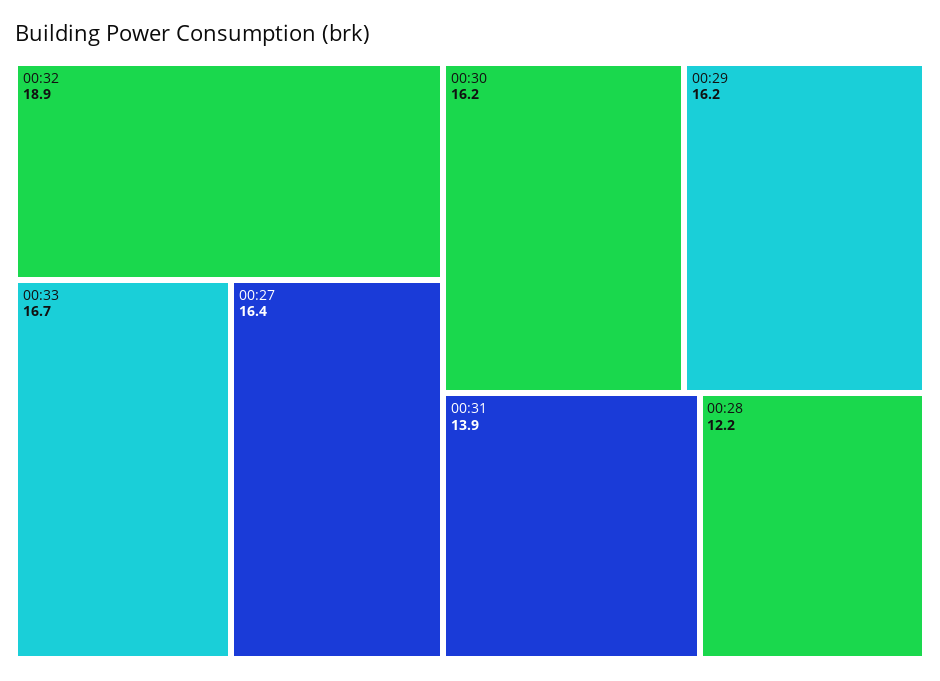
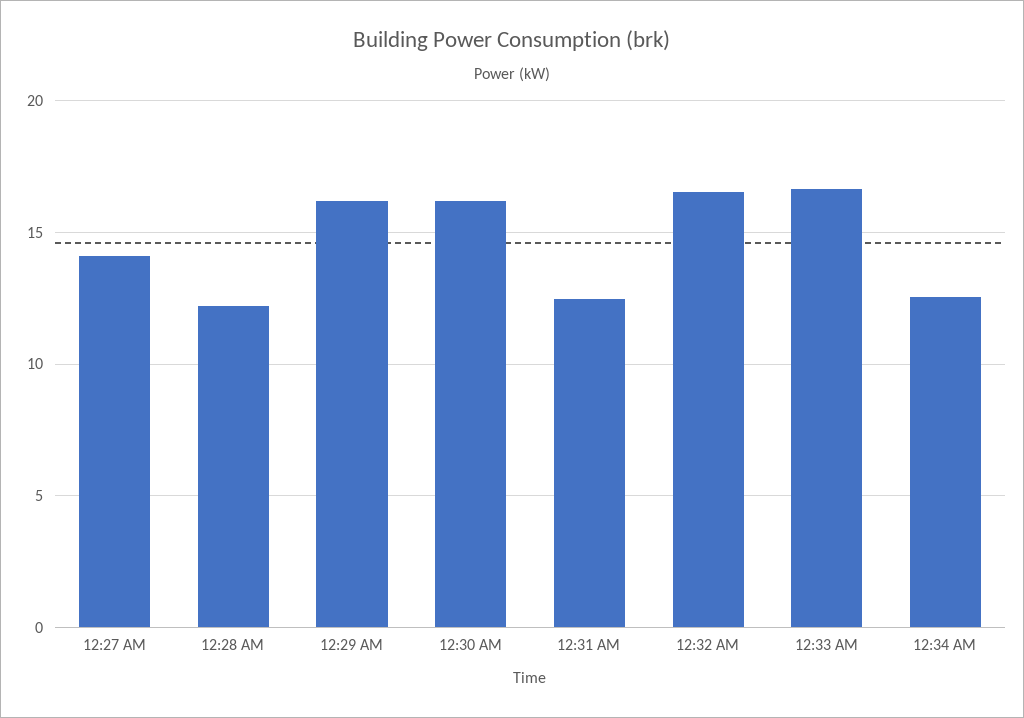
00:32: 18.9 -> 16.5
00:27: 16.4 -> 14
00:31: 13.9 -> 12.5
12:34 AM: none -> 12.5

